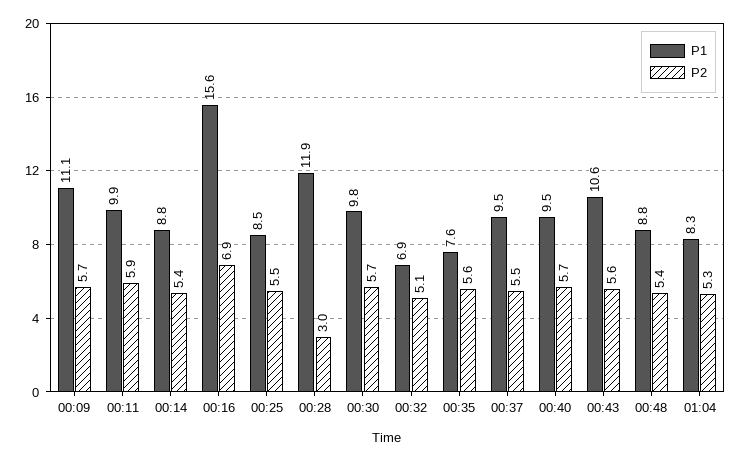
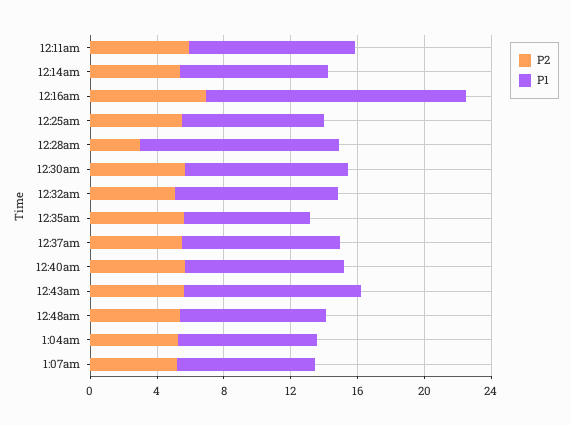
P1, 00:09: 11.1 -> none
P2, 00:09: 5.7 -> none
P1, 00:32: 6.9 -> 10
P2, 1:07am: none -> 5
P1, 1:07am: none -> 8

